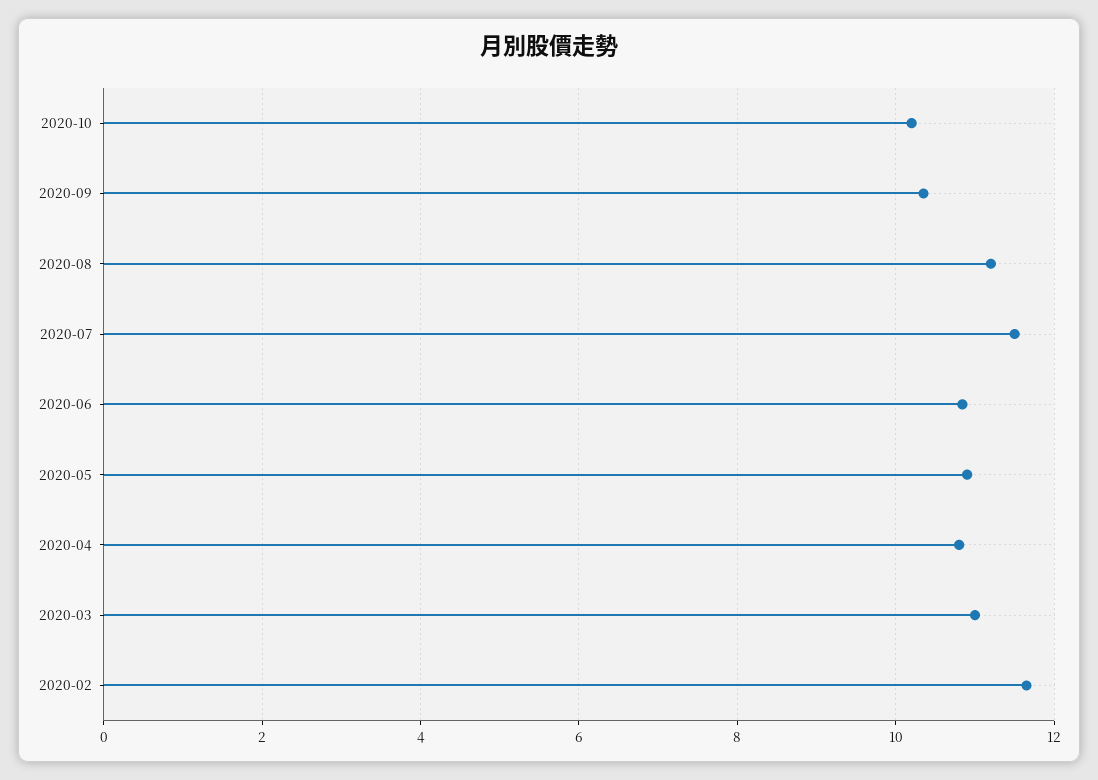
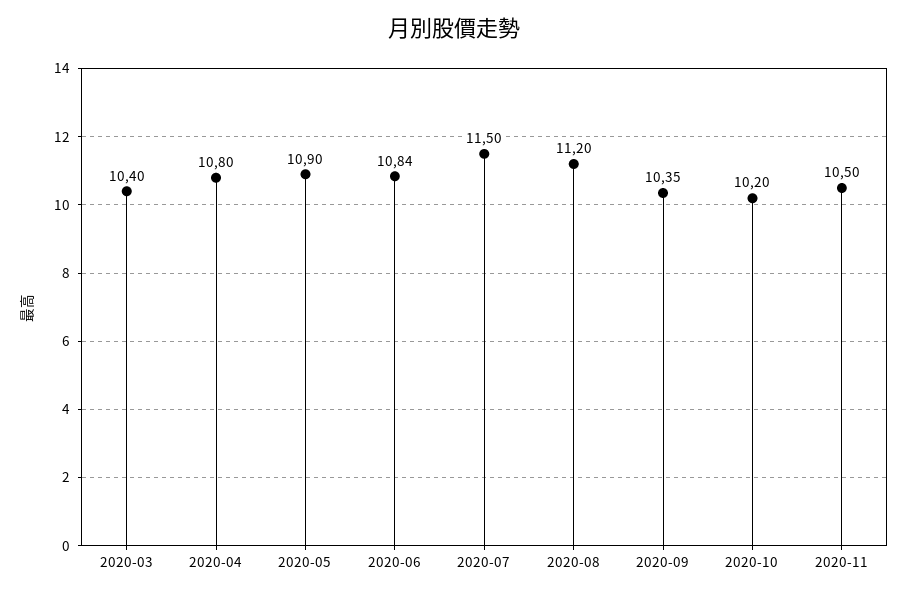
2020-03: 11 -> 10.4
2020-02: 11.6 -> none
2020-11: none -> 10.5

